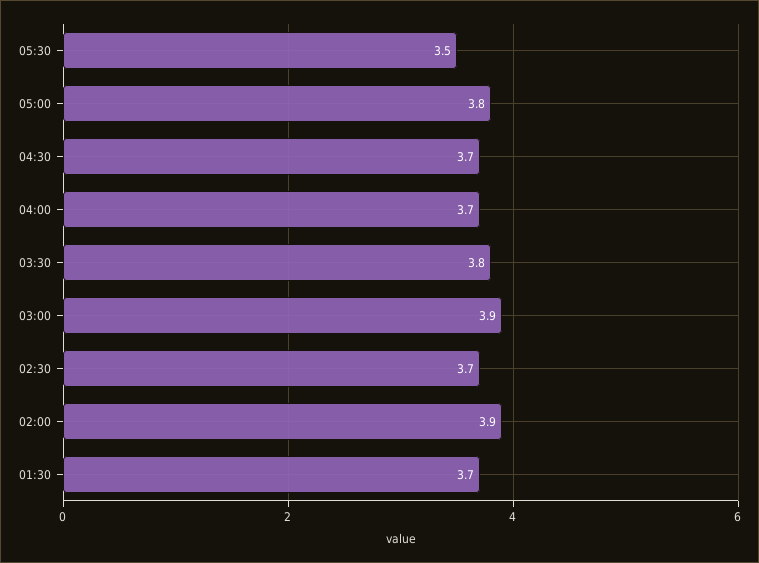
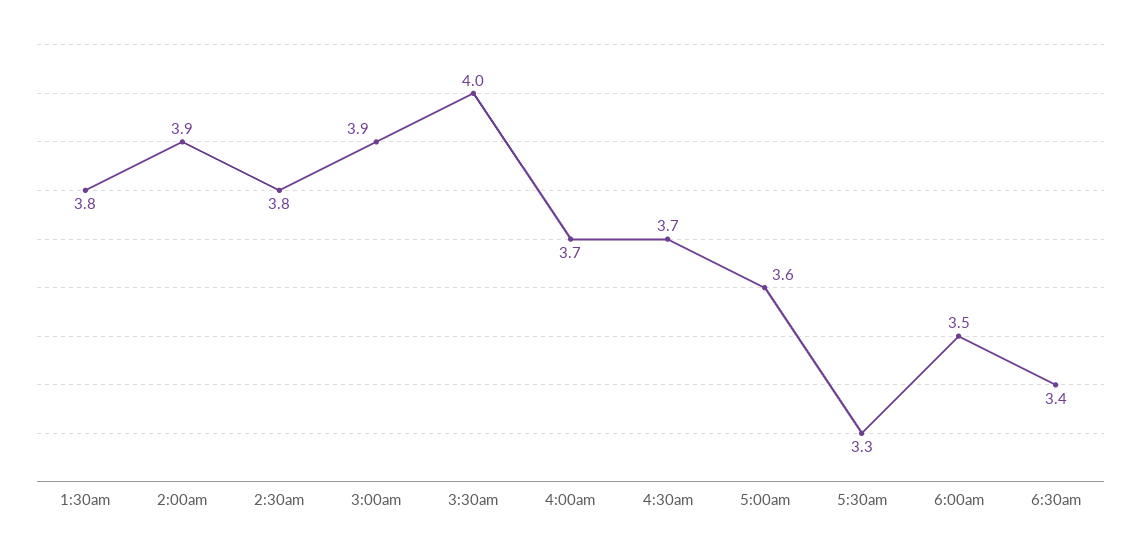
05:30: 3.5 -> 3.3
05:00: 3.8 -> 3.6
03:30: 3.8 -> 4
02:30: 3.7 -> 3.8
01:30: 3.7 -> 3.8
6:00am: none -> 3.5
6:30am: none -> 3.4

